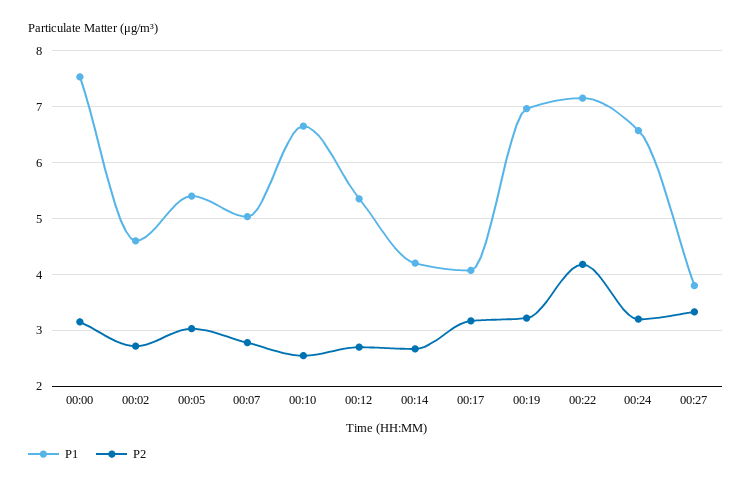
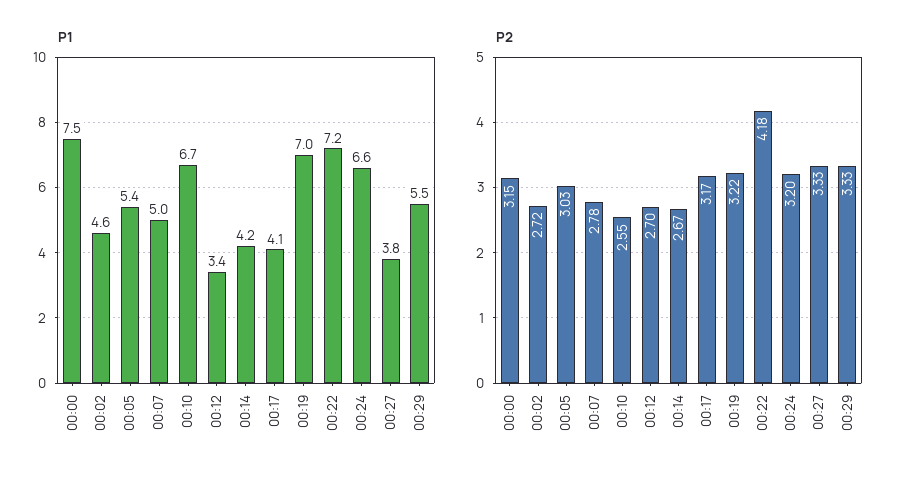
P1, 00:12: 5.4 -> 3.4
P1, 00:29: none -> 5.5
P2, 00:29: none -> 3.33

